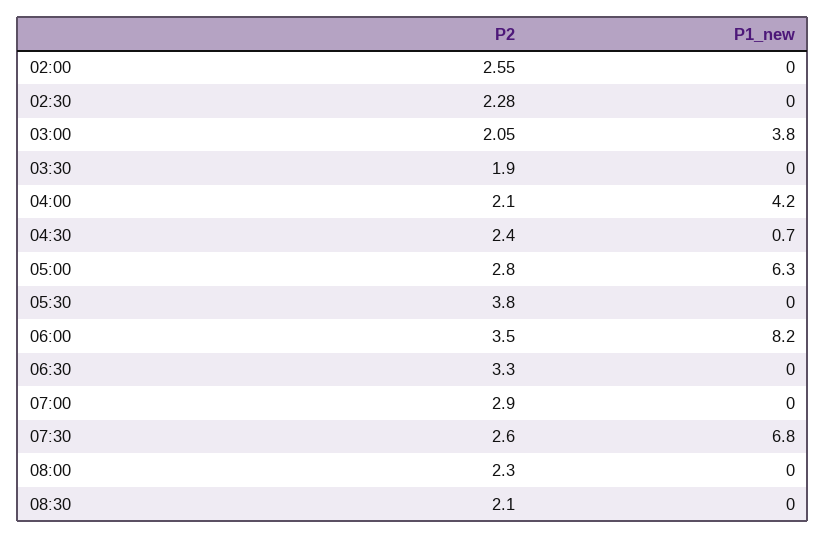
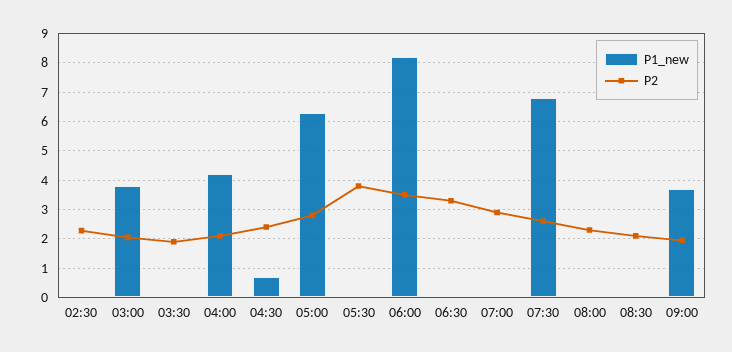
P2, 02:00: 2.55 -> none
P1_new, 02:00: 0 -> none
P1_new, 09:00: none -> 3.75
P2, 09:00: none -> 2

